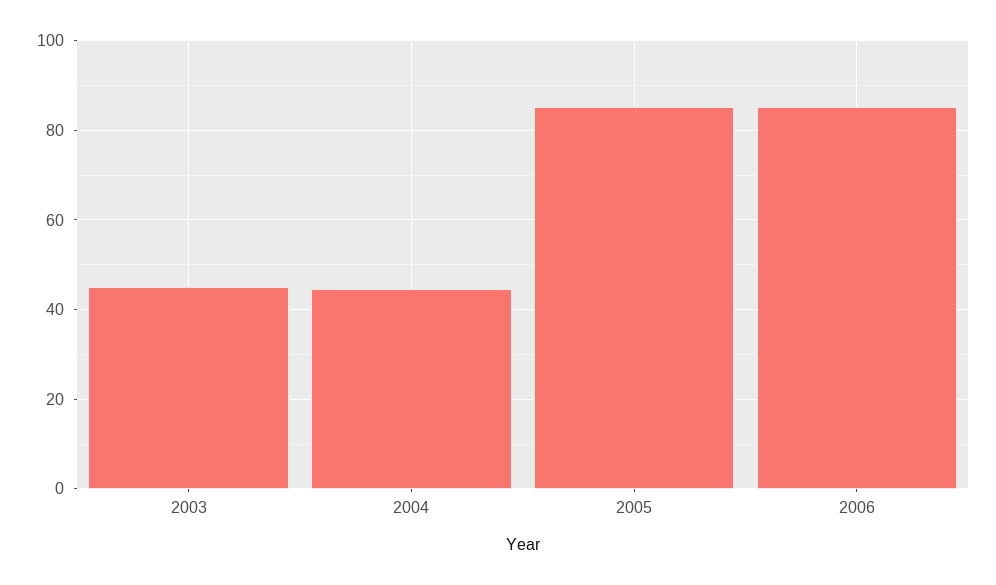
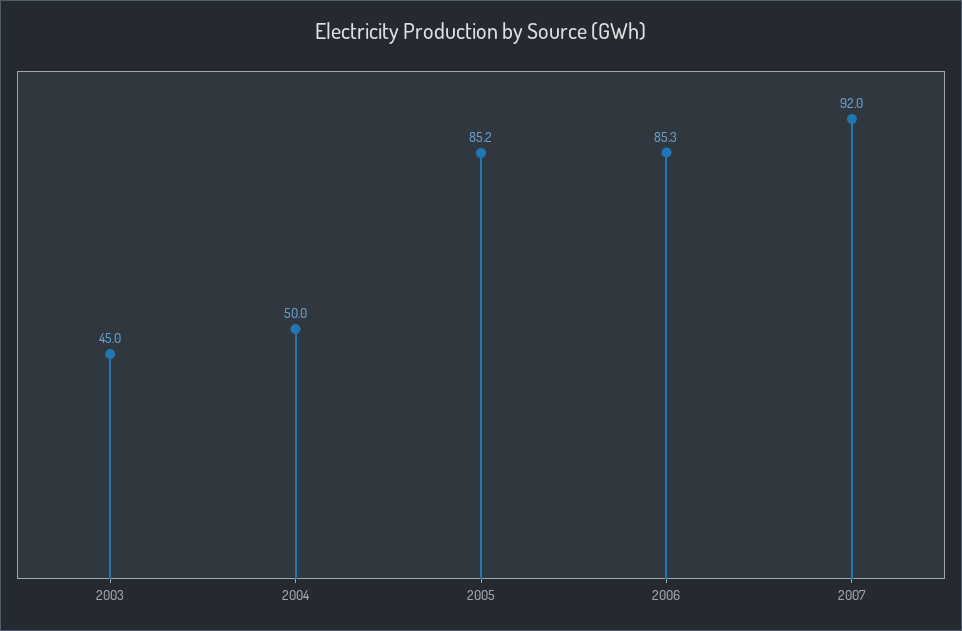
2004: 44 -> 50
2007: none -> 92

